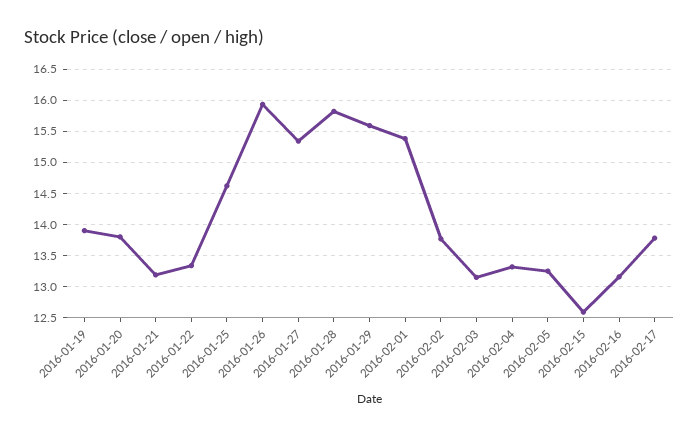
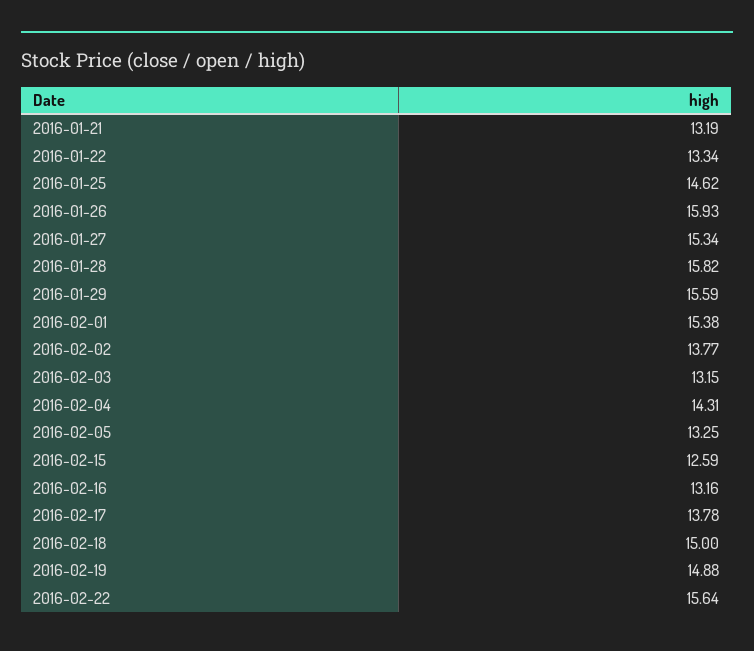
2016-01-19: 13.9 -> none
2016-01-20: 13.8 -> none
2016-02-04: 13.3 -> 14.31
2016-02-18: none -> 15
2016-02-19: none -> 14.88
2016-02-22: none -> 15.64

